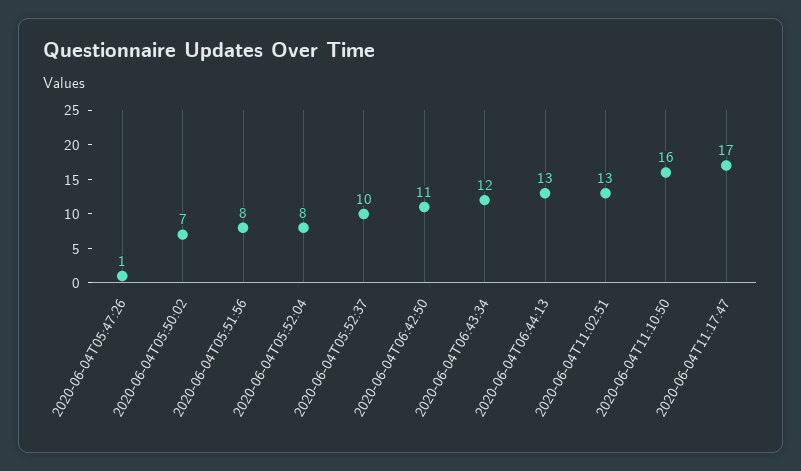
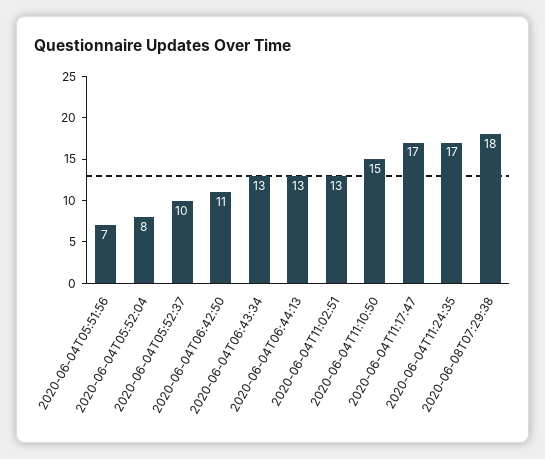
2020-06-04T05:47:26: 1 -> none
2020-06-04T05:50:02: 7 -> none
2020-06-04T05:51:56: 8 -> 7
2020-06-04T06:43:34: 12 -> 13
2020-06-04T11:10:50: 16 -> 15
2020-06-04T11:24:35: none -> 17
2020-06-08T07:29:38: none -> 18

